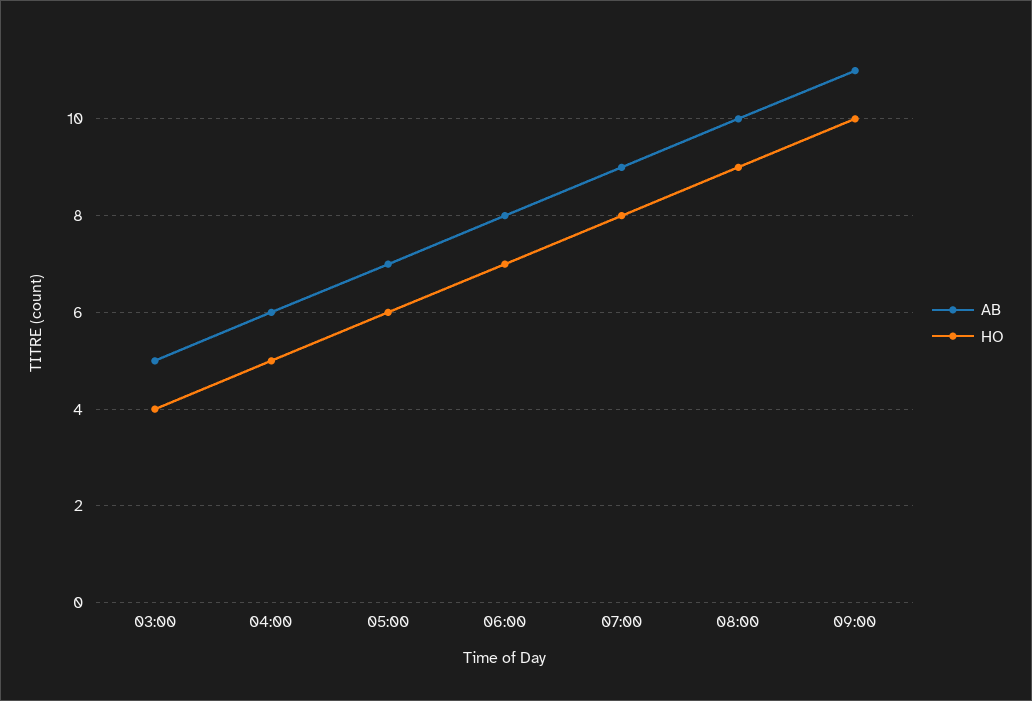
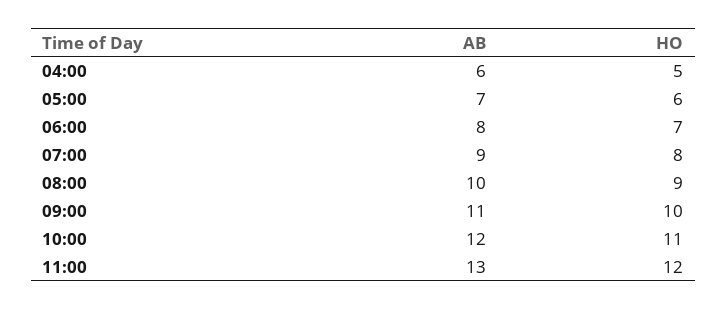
AB, 03:00: 5 -> none
HO, 03:00: 4 -> none
AB, 10:00: none -> 12
HO, 10:00: none -> 11
AB, 11:00: none -> 13
HO, 11:00: none -> 12

